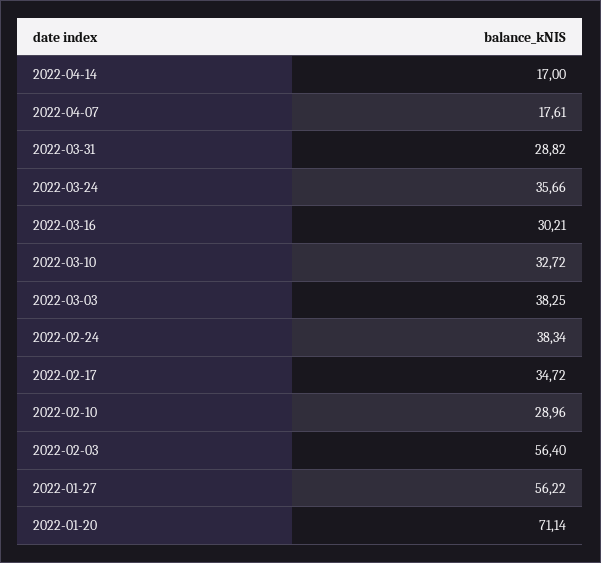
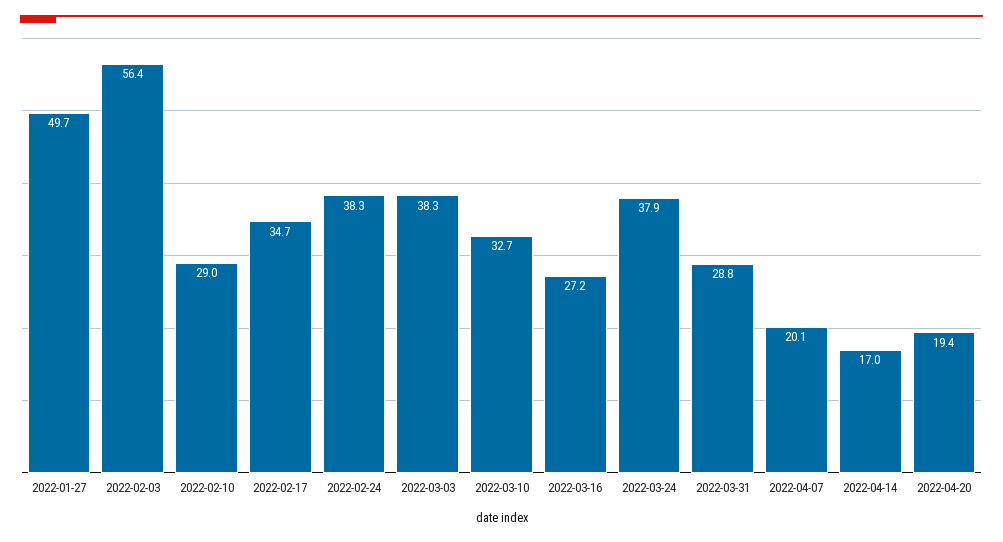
2022-04-07: 17.61 -> 20.1
2022-03-24: 35.66 -> 37.9
2022-03-16: 30.21 -> 27.2
2022-01-27: 56.22 -> 49.7
2022-01-20: 71.14 -> none
2022-04-20: none -> 19.4

